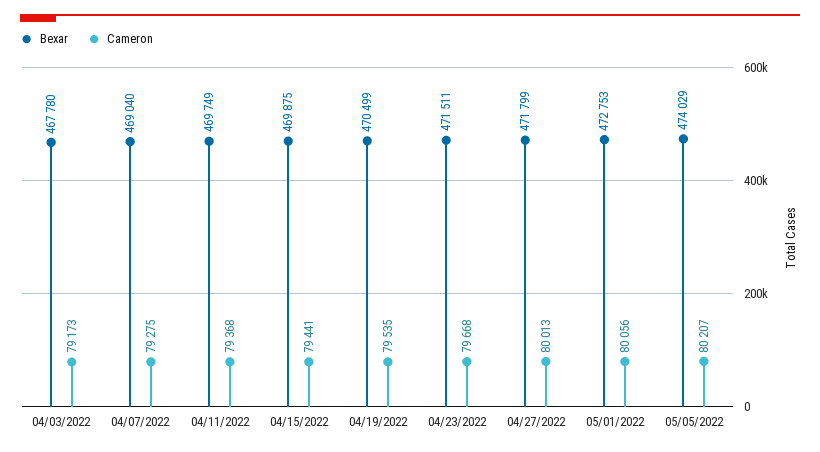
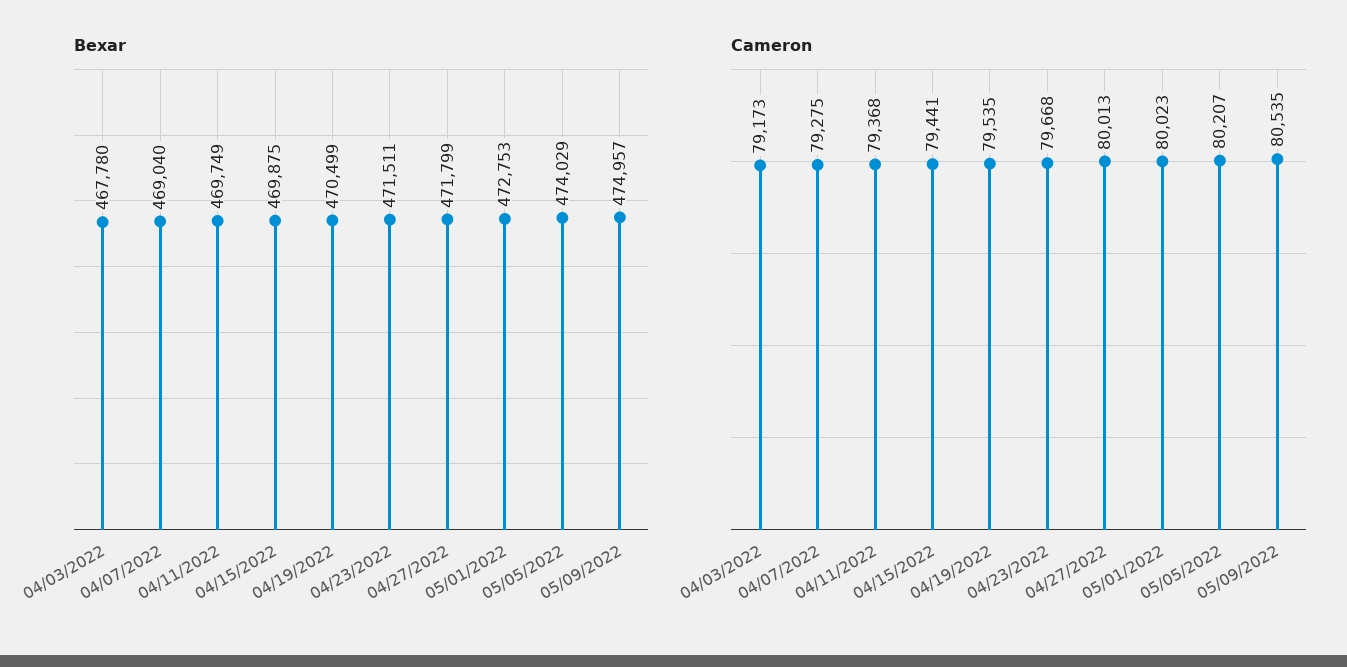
Cameron, 05/01/2022: 80056 -> 80023
Bexar, 05/09/2022: none -> 474957
Cameron, 05/09/2022: none -> 80535

